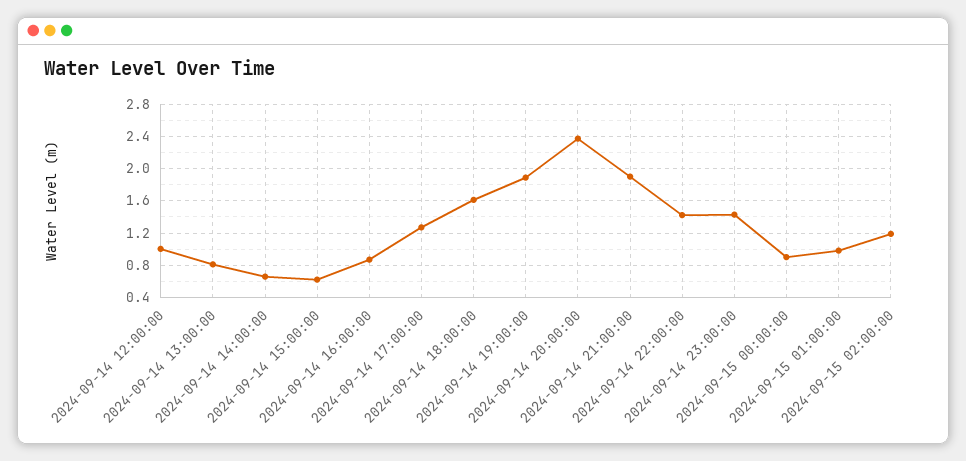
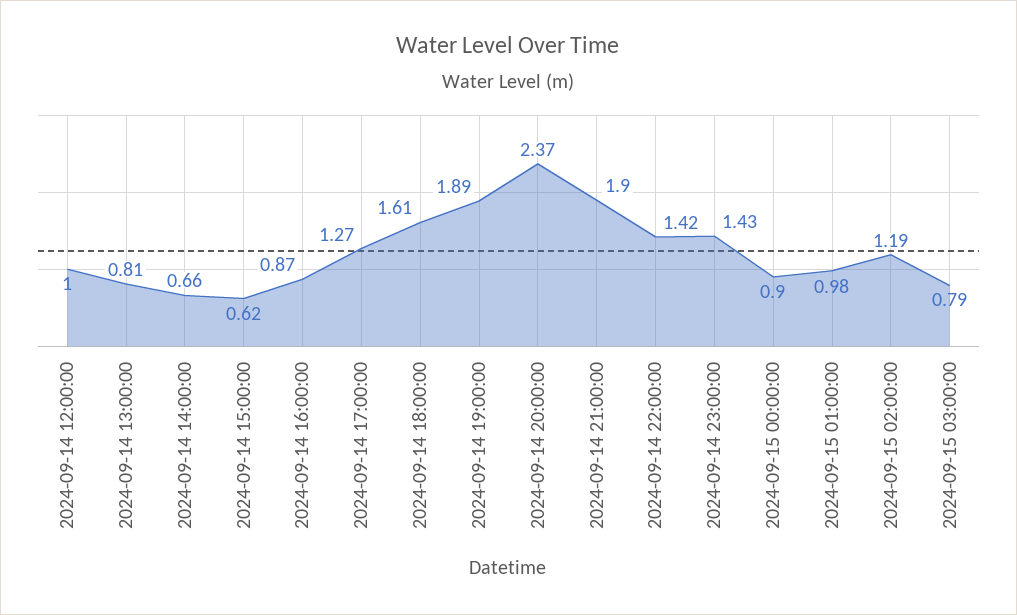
2024-09-15 03:00:00: none -> 0.79

